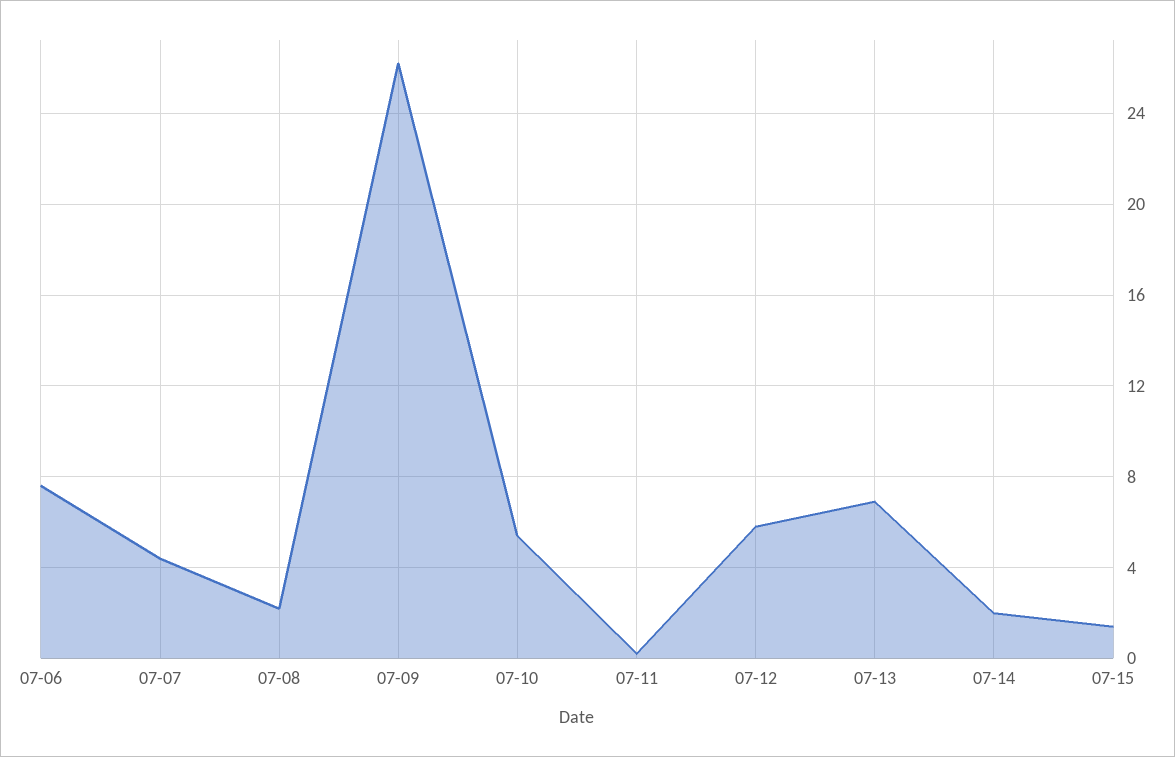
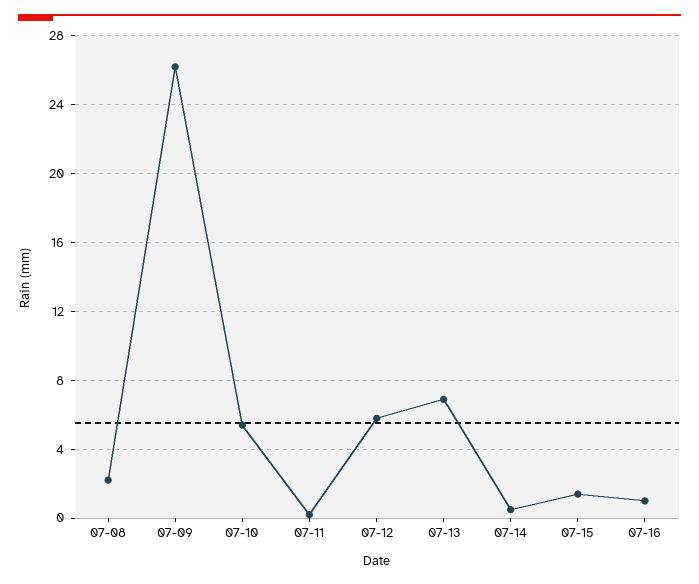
07-06: 7.5 -> none
07-07: 4.5 -> none
07-14: 2 -> 0.5
07-16: none -> 1

